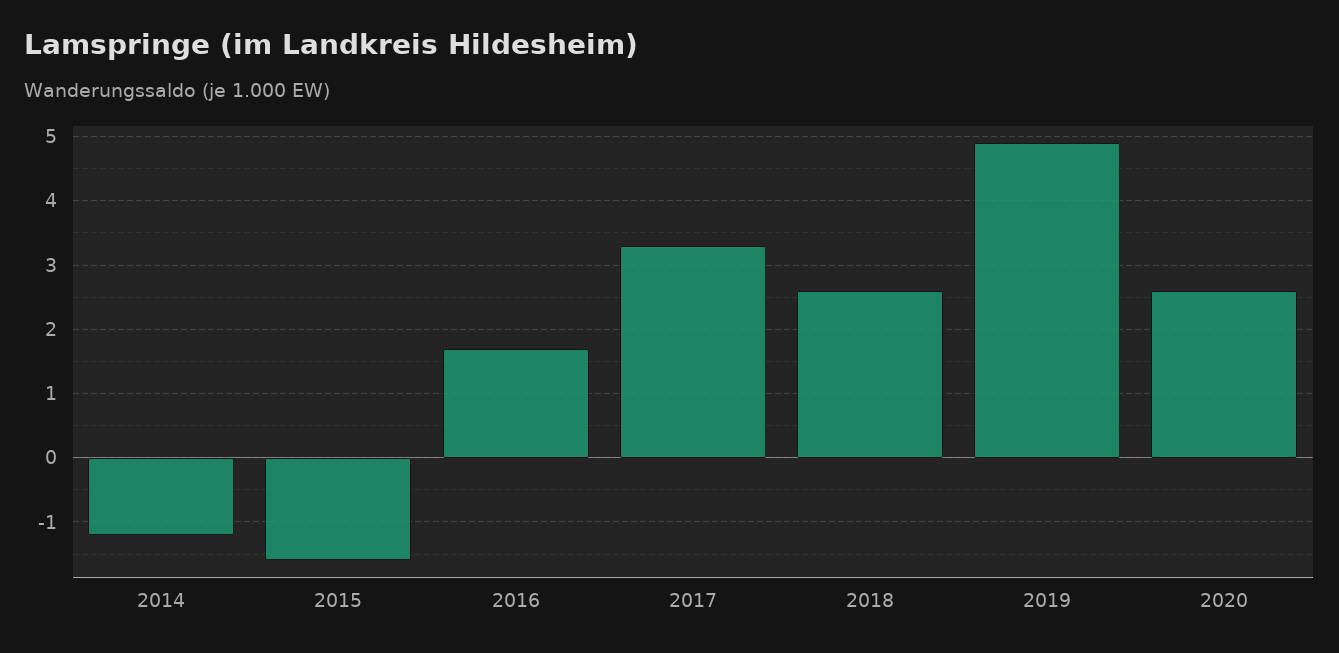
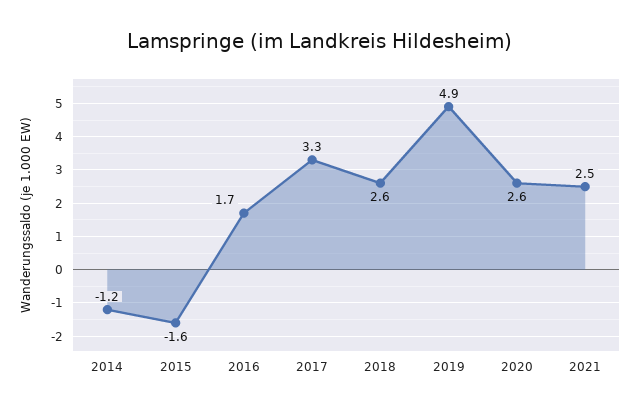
2021: none -> 2.5

